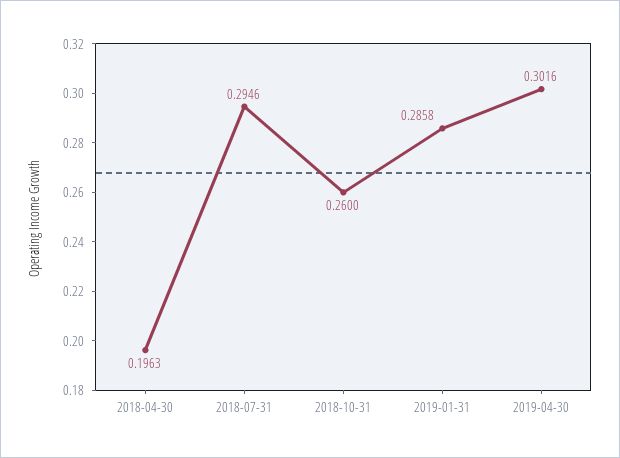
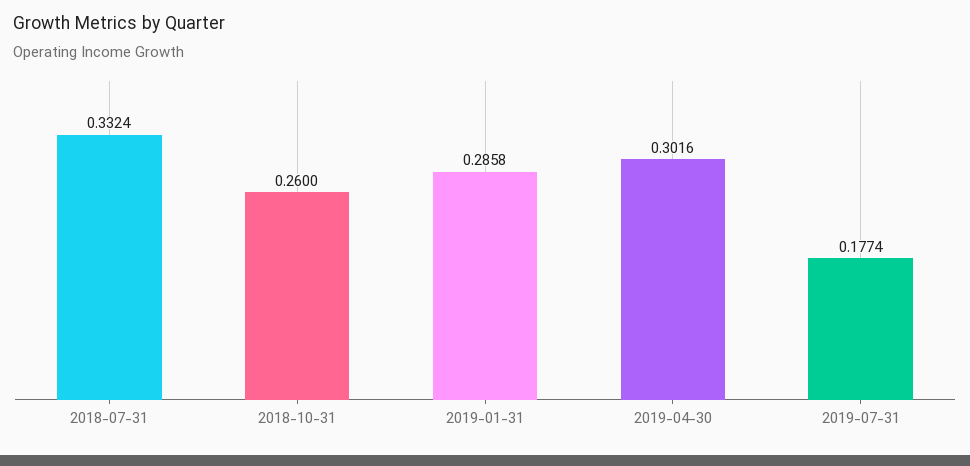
2018-04-30: 0.1963 -> none
2018-07-31: 0.2946 -> 0.3324
2019-07-31: none -> 0.1774

